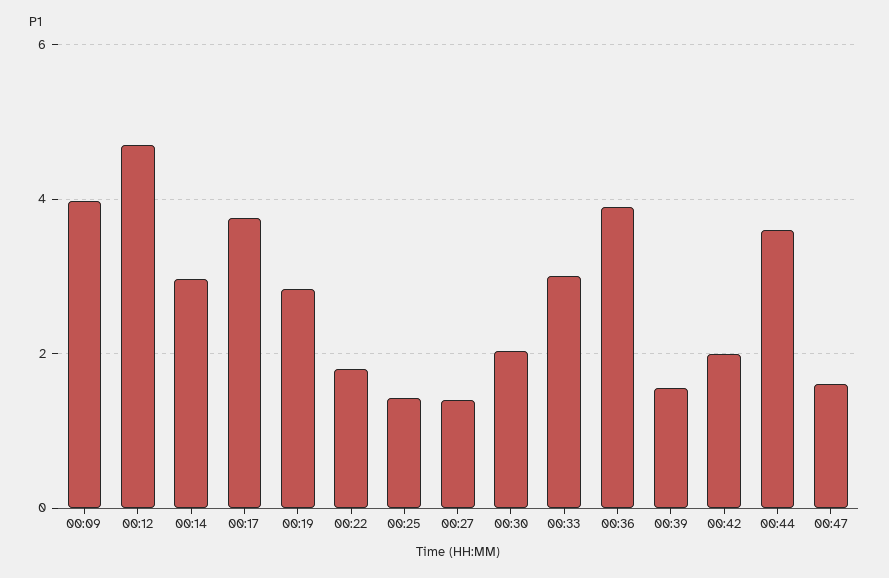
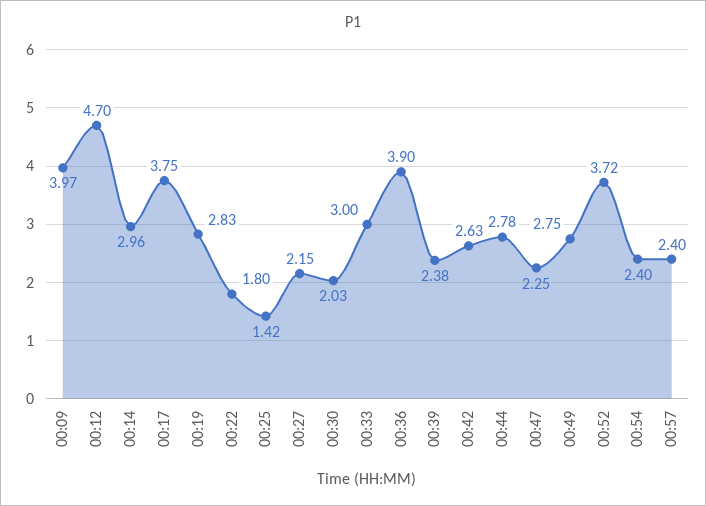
00:27: 1.4 -> 2.15
00:39: 1.6 -> 2.38
00:42: 2 -> 2.63
00:44: 3.6 -> 2.78
00:47: 1.6 -> 2.25
00:49: none -> 2.75
00:52: none -> 3.72
00:54: none -> 2.4
00:57: none -> 2.4

